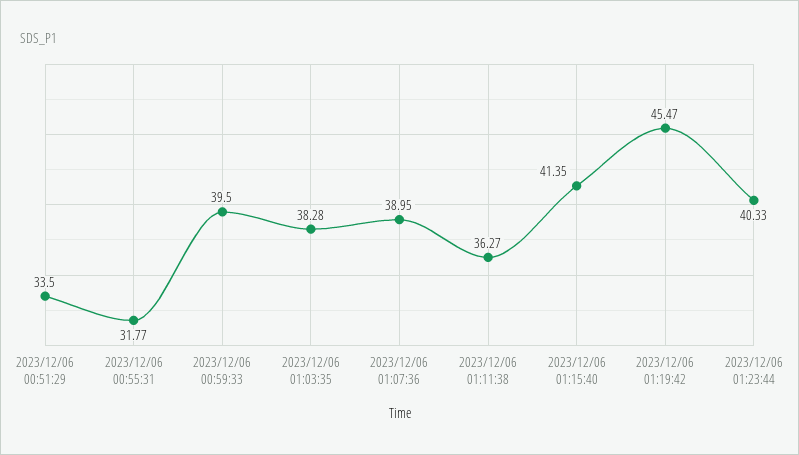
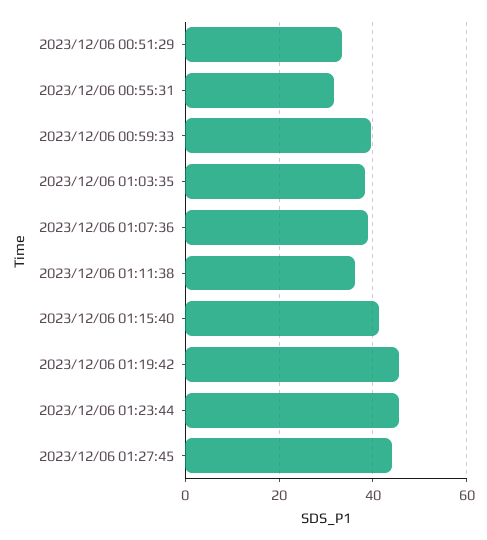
2023/12/06 01:23:44: 40.33 -> 46
2023/12/06 01:27:45: none -> 44

